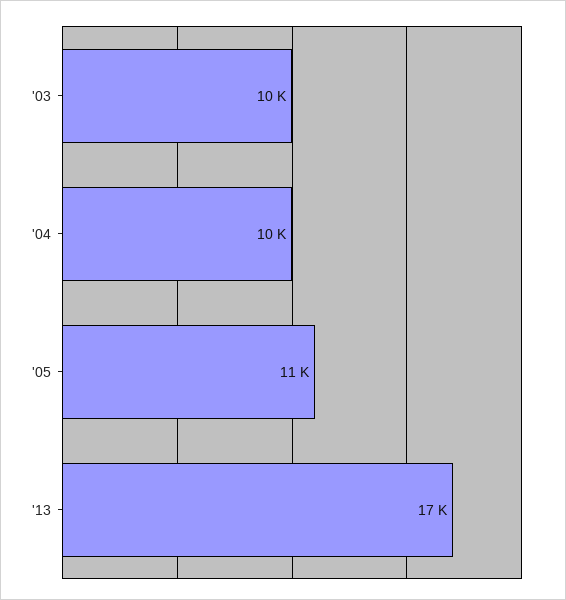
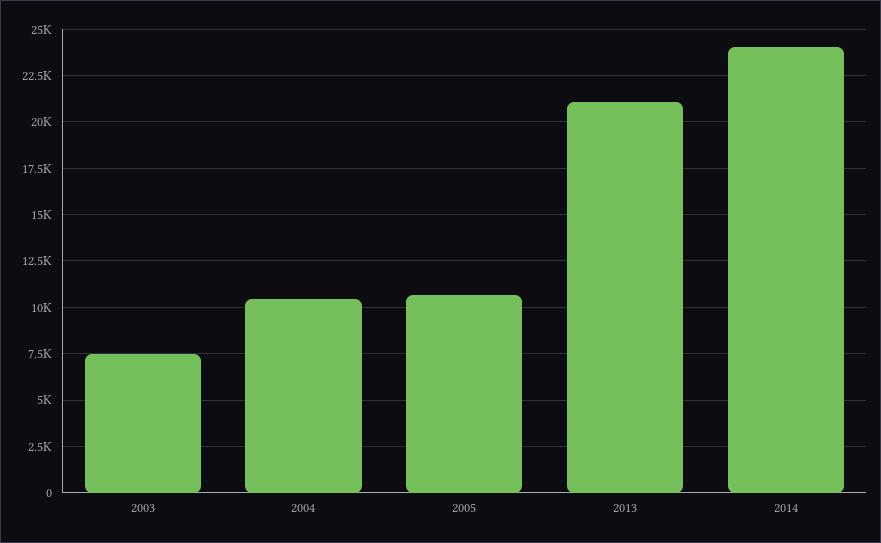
'03: 10000 -> 7500
'13: 17000 -> 21000
2014: none -> 24000

